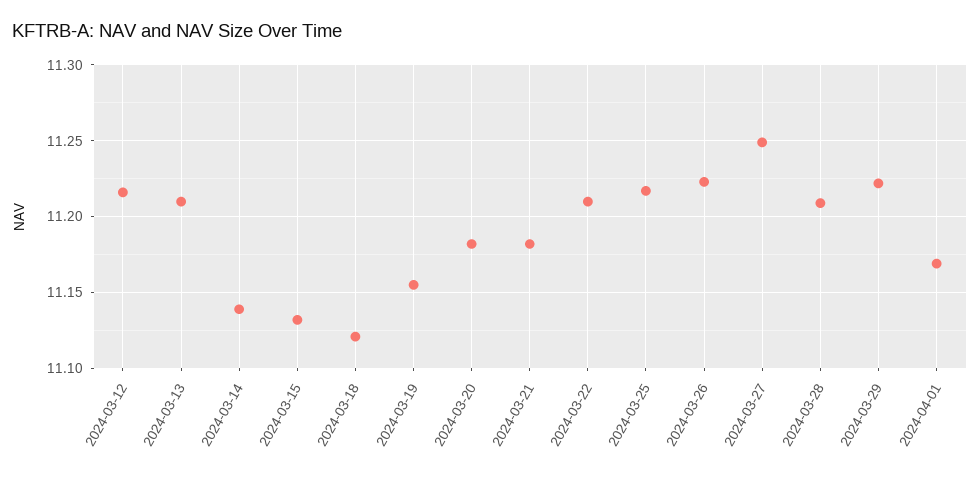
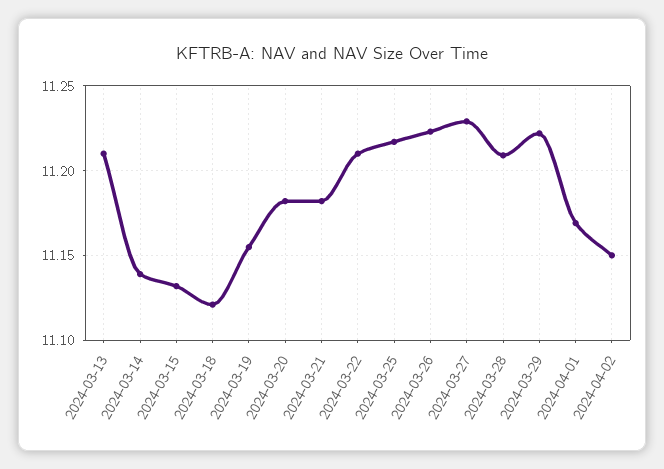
2024-03-12: 11.215 -> none
2024-03-27: 11.25 -> 11.23
2024-04-02: none -> 11.15

